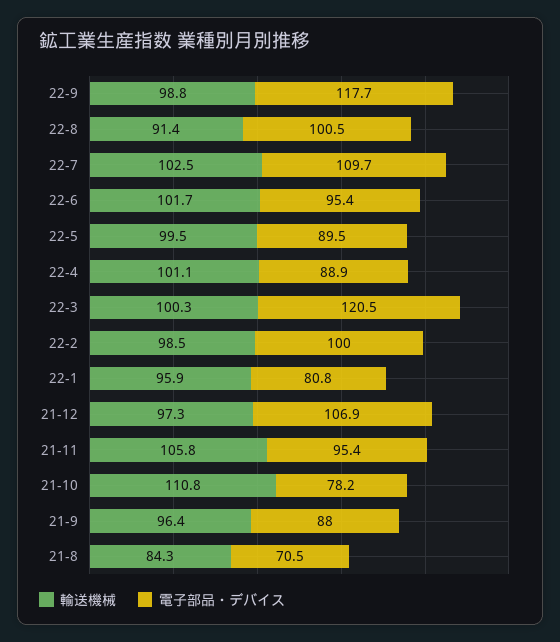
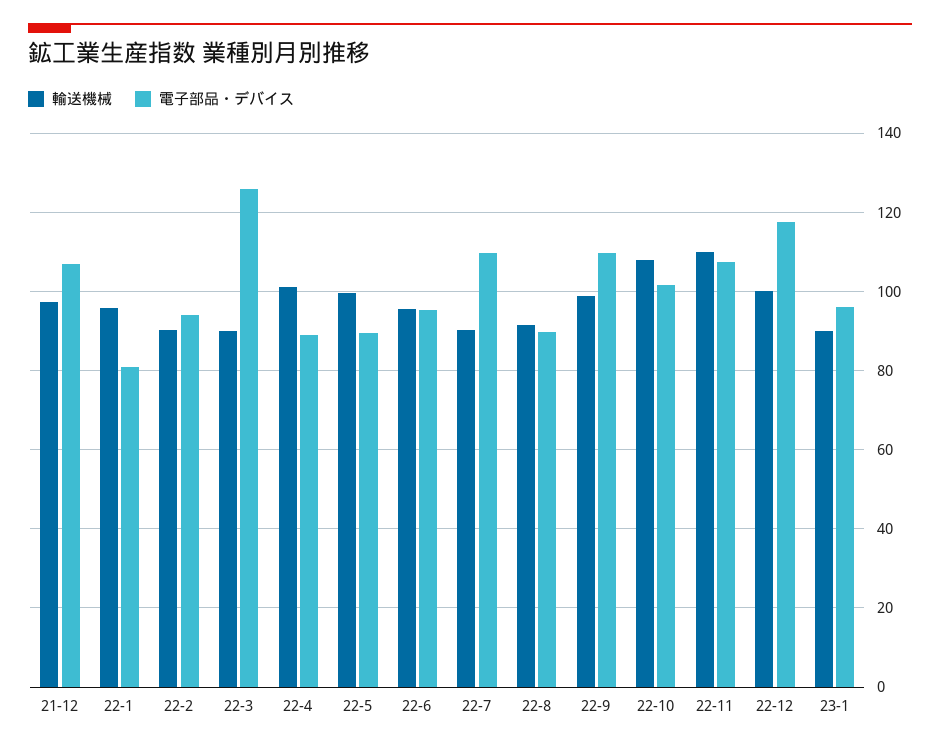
電子部品・デバイス, 22-9: 117.7 -> 110
電子部品・デバイス, 22-8: 100.5 -> 90
輸送機械, 22-7: 102.5 -> 90
輸送機械, 22-6: 101.7 -> 96
輸送機械, 22-3: 100.3 -> 90
電子部品・デバイス, 22-3: 120.5 -> 126
輸送機械, 22-2: 98.5 -> 90
電子部品・デバイス, 22-2: 100 -> 94
輸送機械, 21-11: 105.8 -> none
電子部品・デバイス, 21-11: 95.4 -> none
輸送機械, 21-10: 110.8 -> none
電子部品・デバイス, 21-10: 78.2 -> none
輸送機械, 21-9: 96.4 -> none
電子部品・デバイス, 21-9: 88 -> none
輸送機械, 21-8: 84.3 -> none
電子部品・デバイス, 21-8: 70.5 -> none
輸送機械, 22-10: none -> 108
電子部品・デバイス, 22-10: none -> 102
輸送機械, 22-11: none -> 110
電子部品・デバイス, 22-11: none -> 108
輸送機械, 22-12: none -> 100
電子部品・デバイス, 22-12: none -> 118
輸送機械, 23-1: none -> 90
電子部品・デバイス, 23-1: none -> 96

